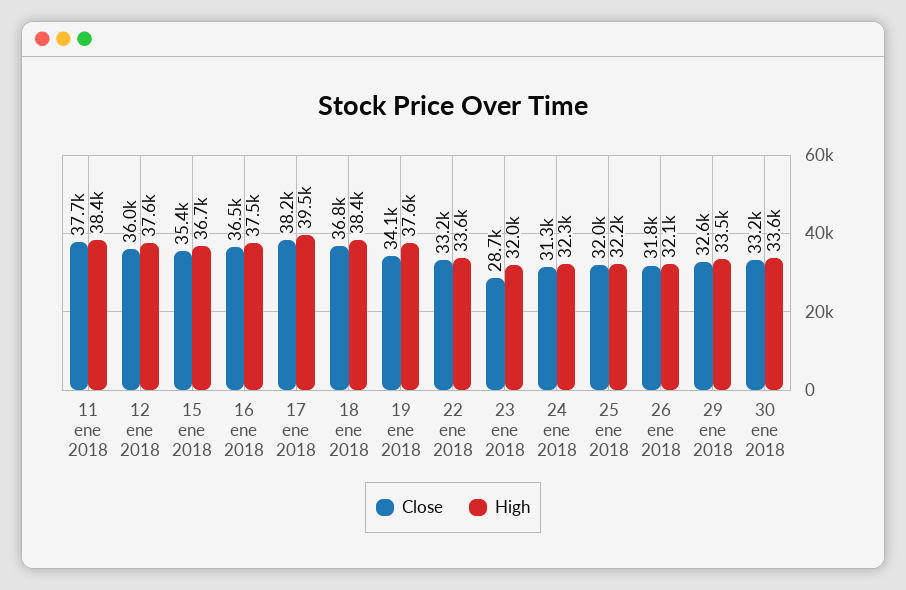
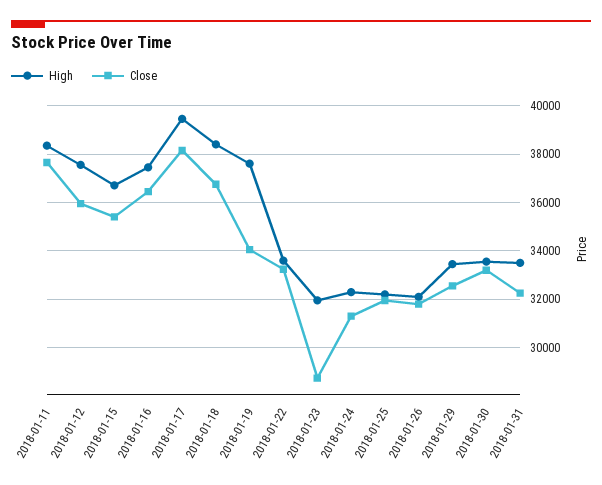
High, 2018-01-31: none -> 33500
Close, 2018-01-31: none -> 32250

